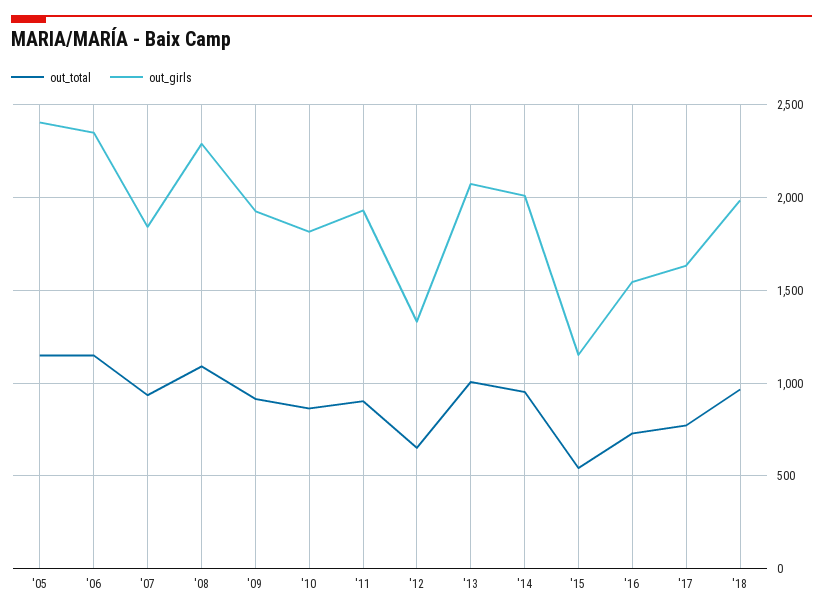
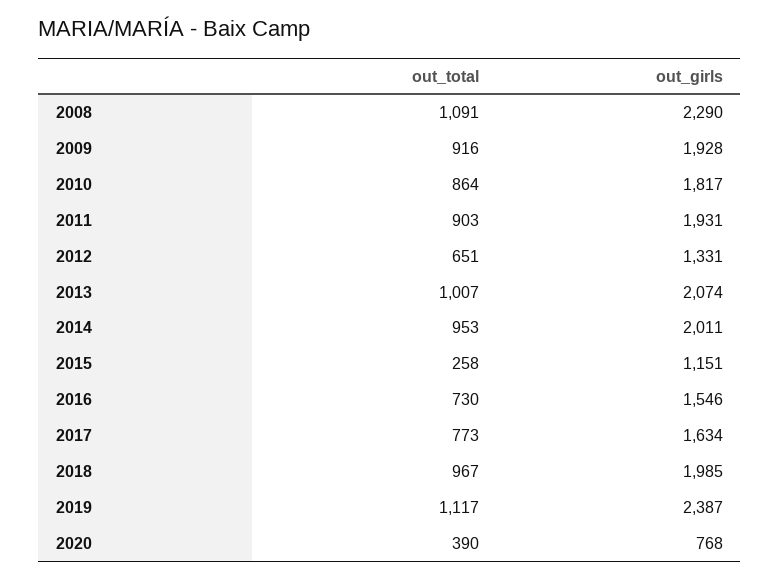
out_total, '05: 1150 -> none
out_girls, '05: 2400 -> none
out_total, '06: 1150 -> none
out_girls, '06: 2350 -> none
out_total, '07: 950 -> none
out_girls, '07: 1850 -> none
out_total, '15: 550 -> 258
out_total, 2019: none -> 1117
out_girls, 2019: none -> 2387
out_total, 2020: none -> 390
out_girls, 2020: none -> 768

